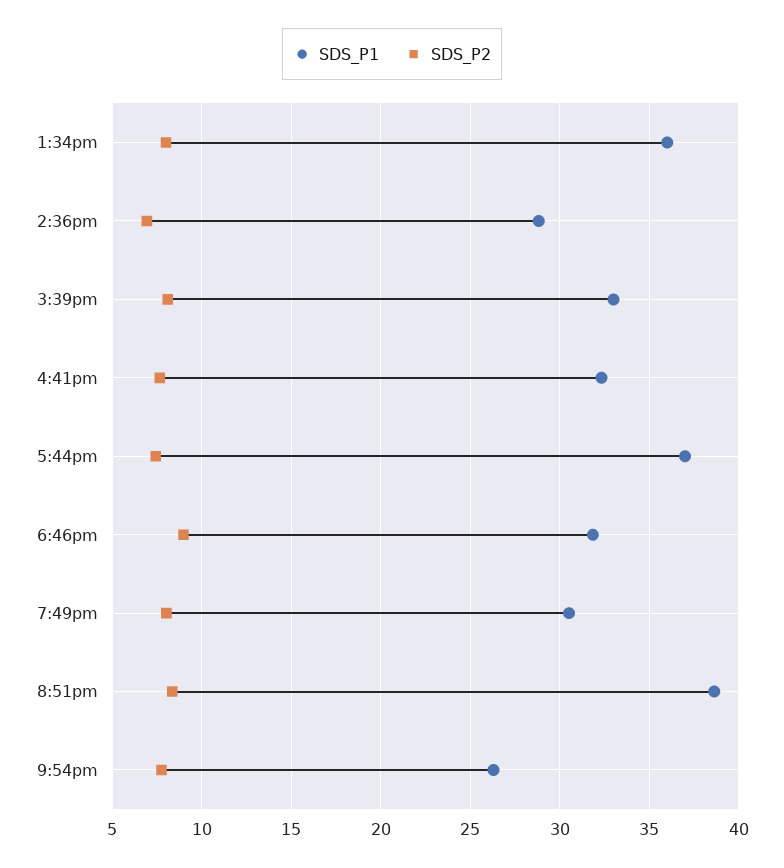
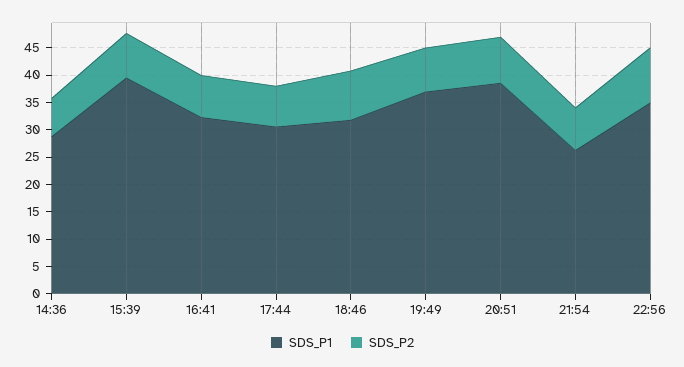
SDS_P1, 1:34pm: 36 -> none
SDS_P2, 1:34pm: 8 -> none
SDS_P1, 3:39pm: 33 -> 40
SDS_P1, 5:44pm: 37 -> 30
SDS_P1, 7:49pm: 30.5 -> 37.5
SDS_P1, 22:56: none -> 35
SDS_P2, 22:56: none -> 10

